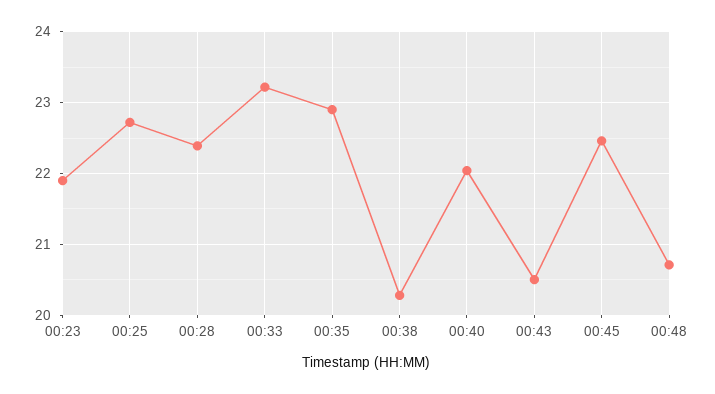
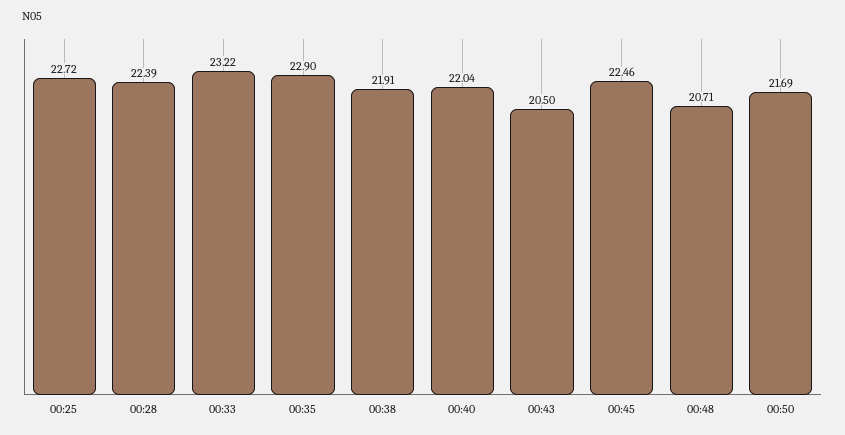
00:23: 21.9 -> none
00:38: 20.3 -> 21.91
00:50: none -> 21.69

